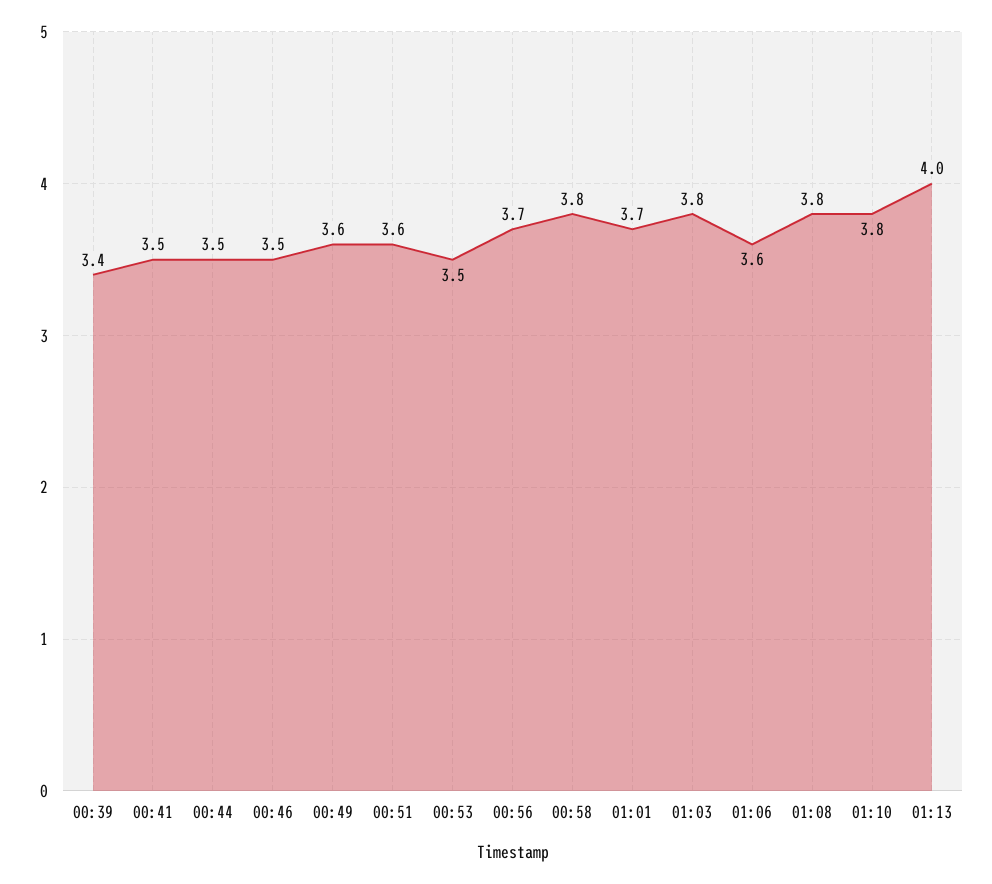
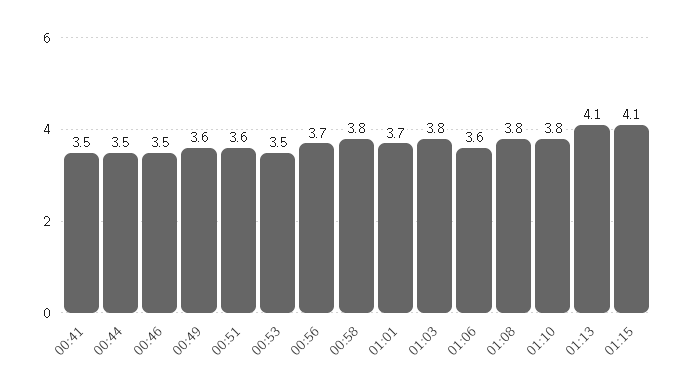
00:39: 3.4 -> none
01:13: 4 -> 4.1
01:15: none -> 4.1

